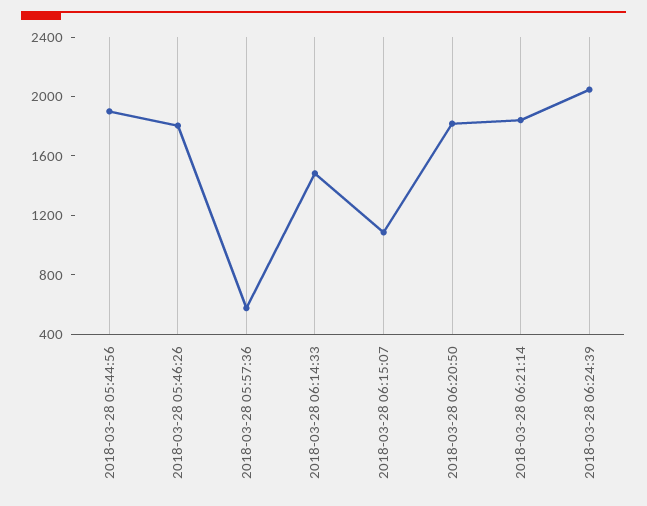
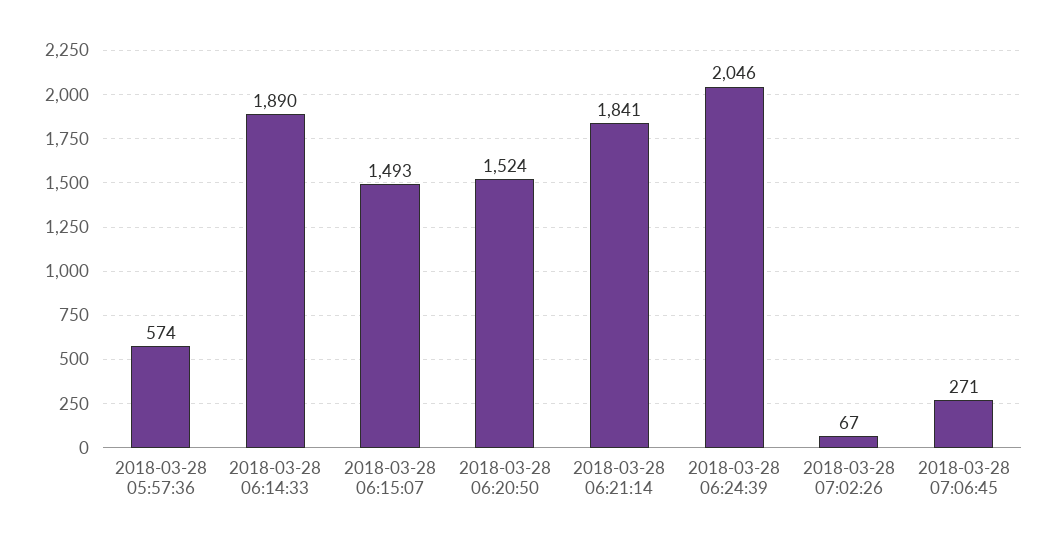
2018-03-28 05:44:56: 1900 -> none
2018-03-28 05:46:26: 1800 -> none
2018-03-28 06:14:33: 1500 -> 1890
2018-03-28 06:15:07: 1100 -> 1493
2018-03-28 06:20:50: 1800 -> 1524
2018-03-28 07:02:26: none -> 67
2018-03-28 07:06:45: none -> 271

